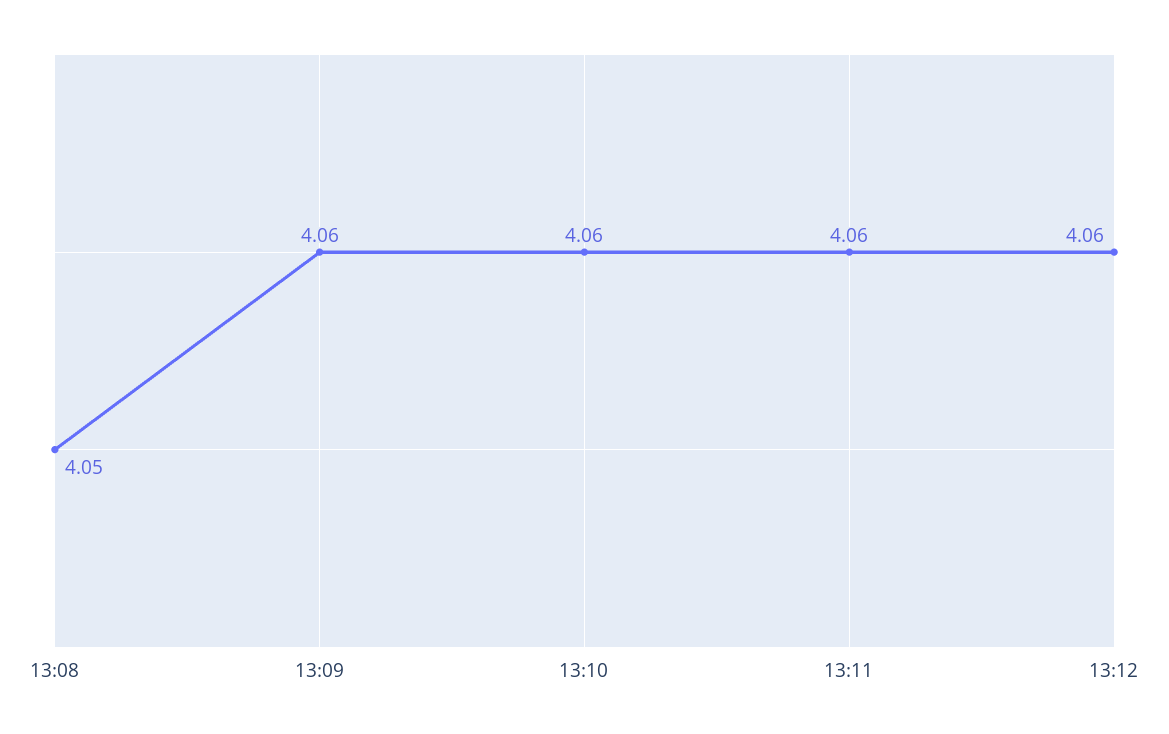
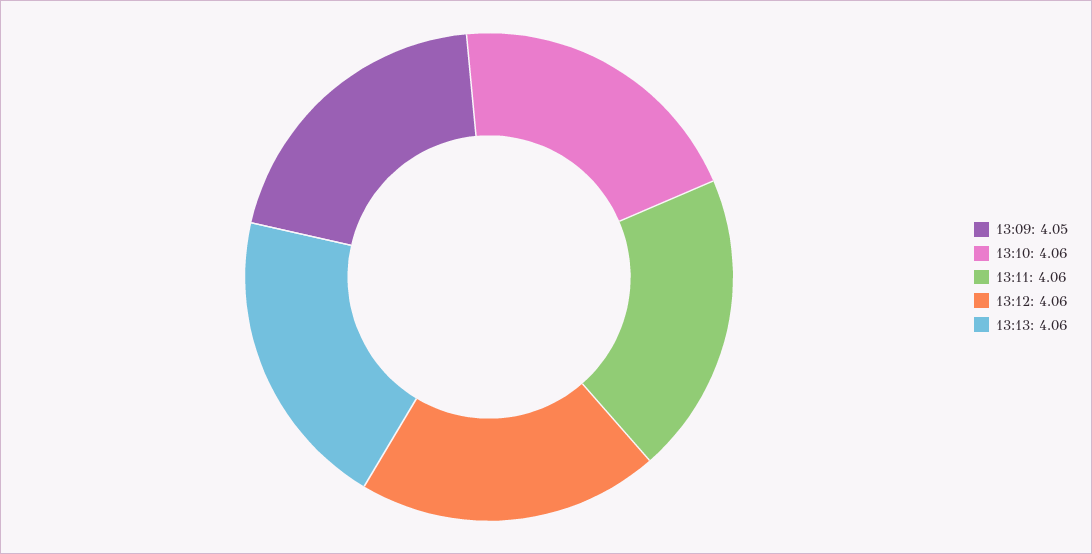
13:08: 4.05 -> none
13:09: 4.06 -> 4.05
13:13: none -> 4.06

